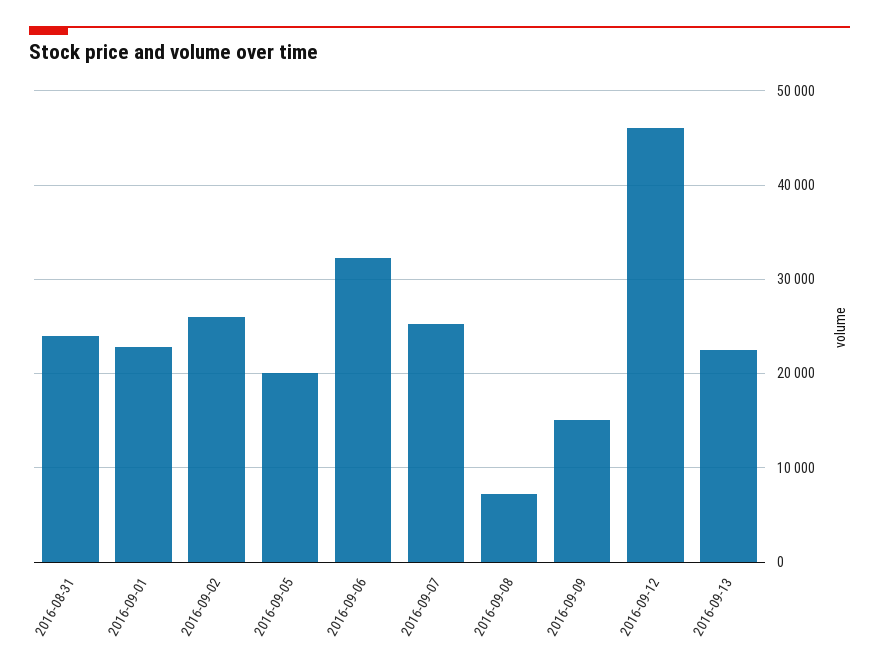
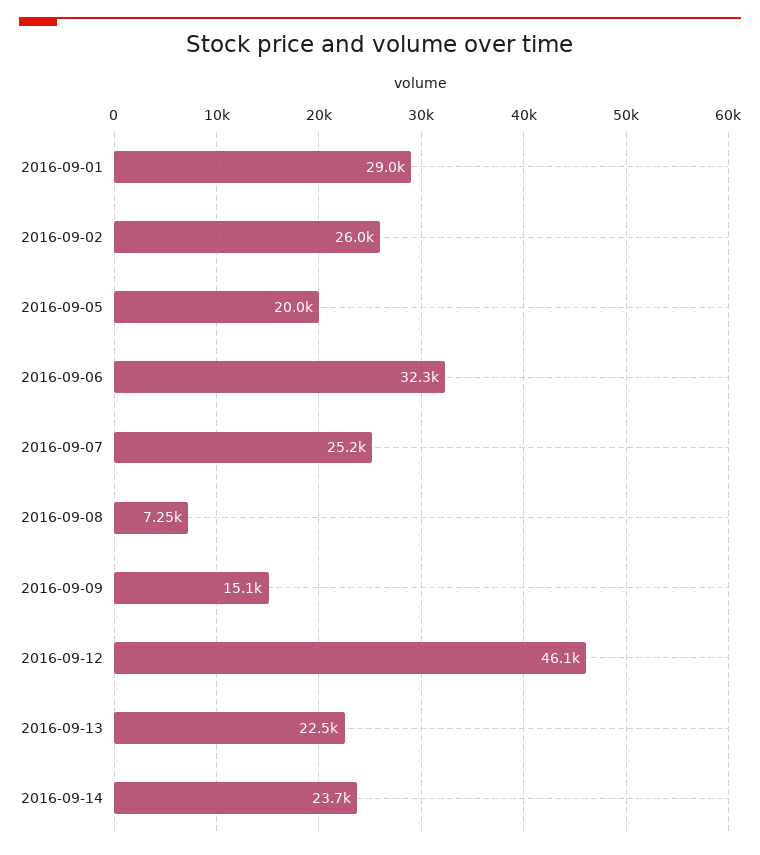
2016-08-31: 24000 -> none
2016-09-01: 23000 -> 29000
2016-09-14: none -> 23700

